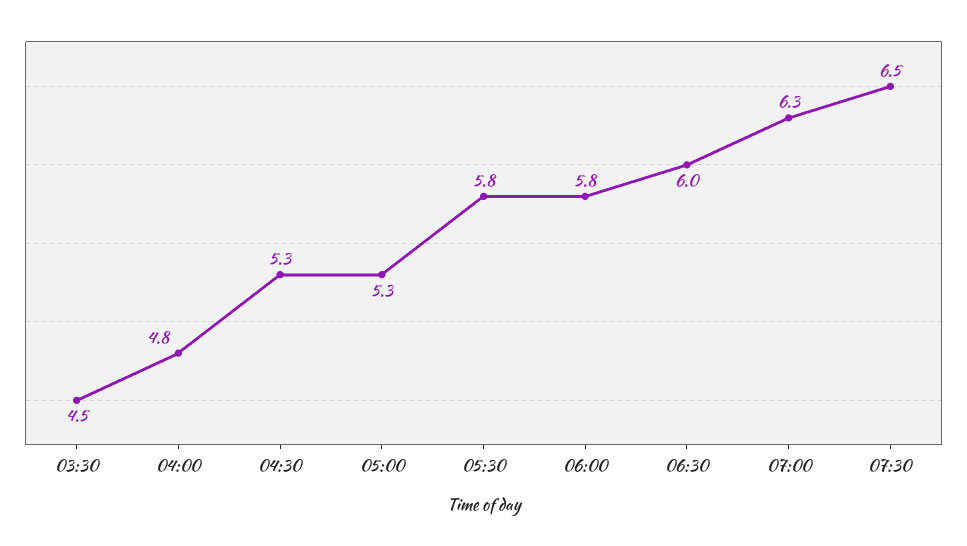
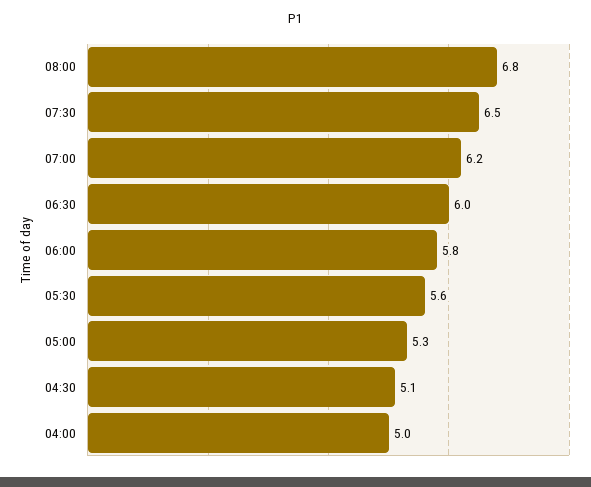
03:30: 4.5 -> none
04:00: 4.8 -> 5
04:30: 5.3 -> 5.1
05:30: 5.8 -> 5.6
07:00: 6.3 -> 6.2
08:00: none -> 6.8

